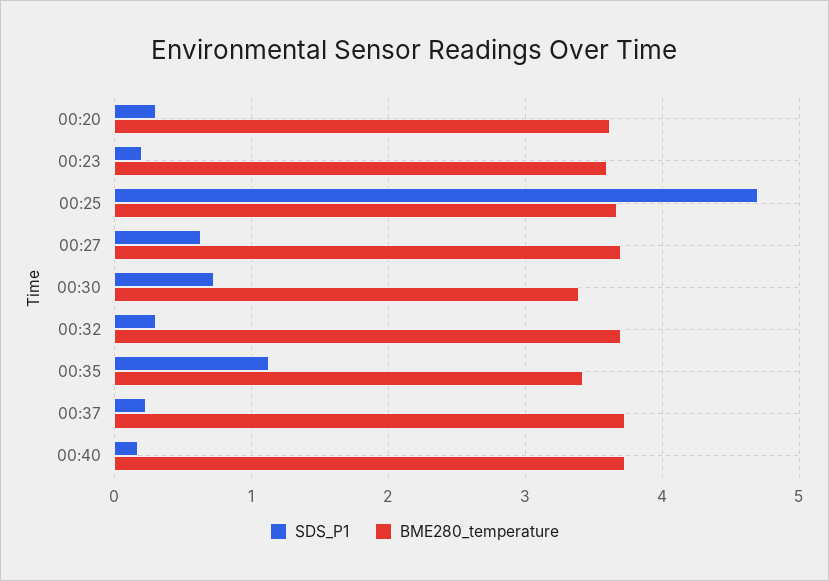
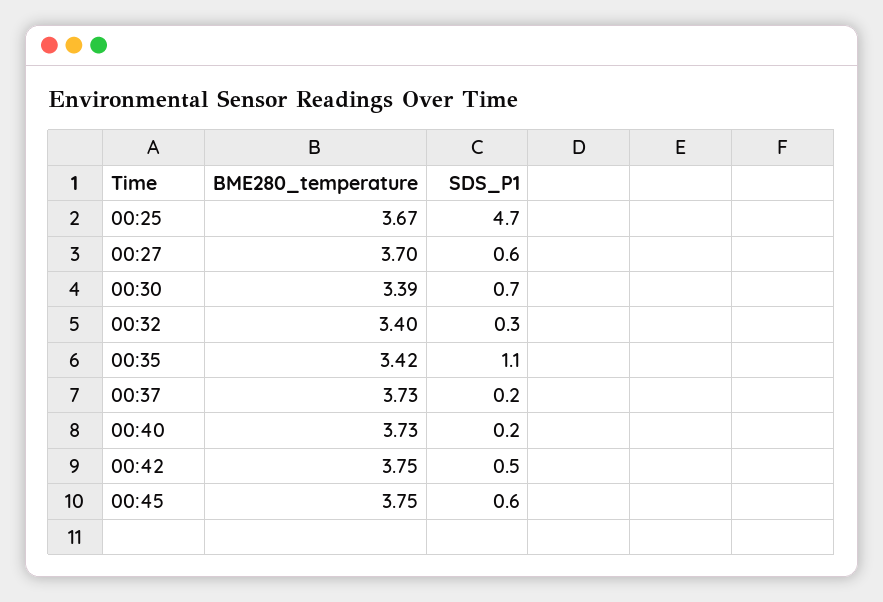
SDS_P1, 00:20: 0.3 -> none
BME280_temperature, 00:20: 3.6 -> none
SDS_P1, 00:23: 0.2 -> none
BME280_temperature, 00:23: 3.6 -> none
BME280_temperature, 00:32: 3.7 -> 3.4
BME280_temperature, 00:42: none -> 3.75
SDS_P1, 00:42: none -> 0.5
BME280_temperature, 00:45: none -> 3.75
SDS_P1, 00:45: none -> 0.6

